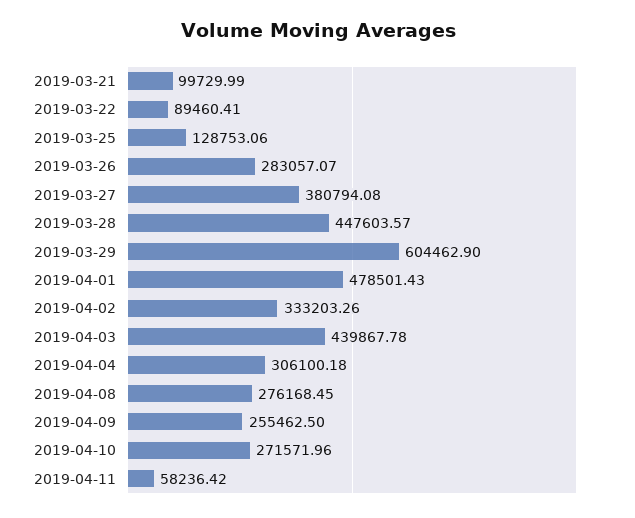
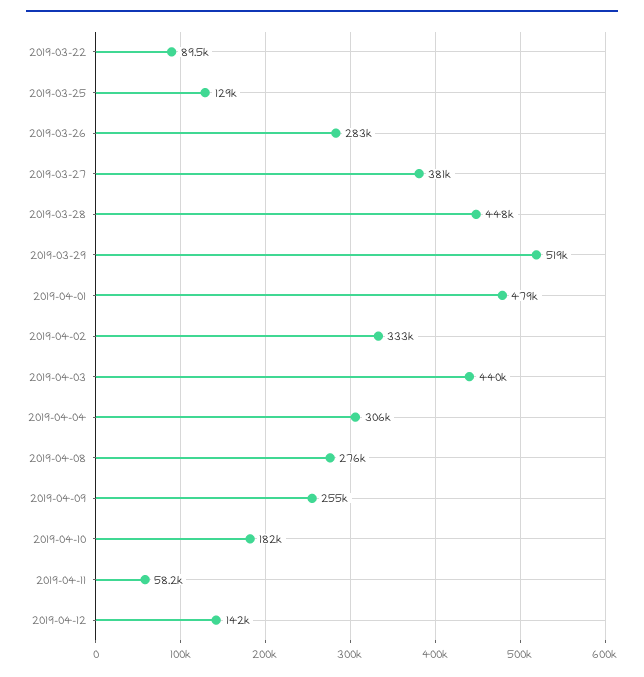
2019-03-21: 99729.99 -> none
2019-03-29: 604462.9 -> 519000
2019-04-10: 271571.96 -> 182000
2019-04-12: none -> 142000

